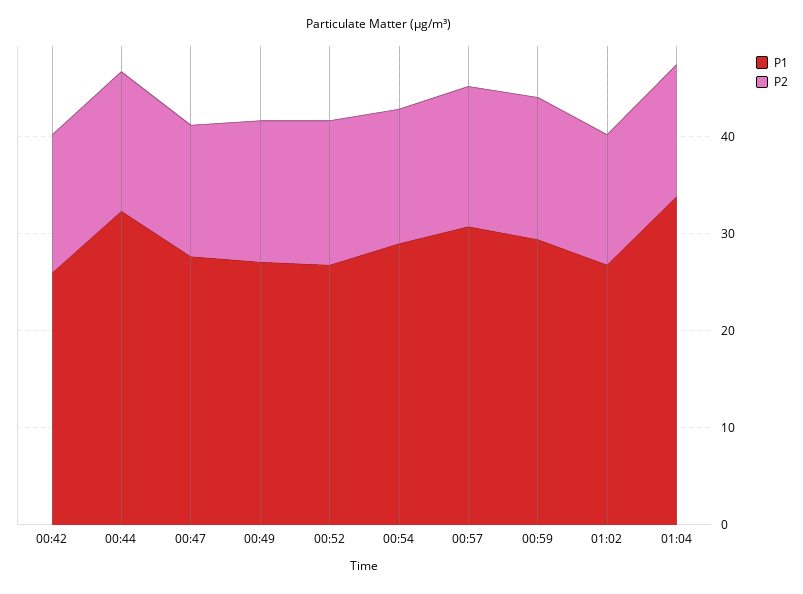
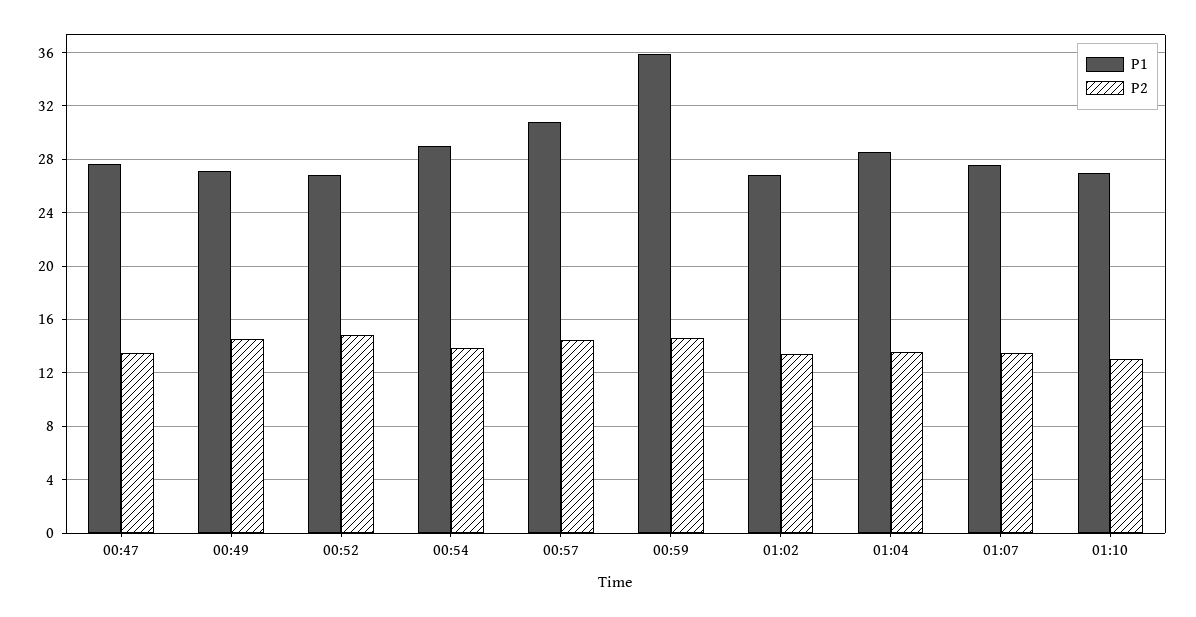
P1, 00:42: 26 -> none
P2, 00:42: 14 -> none
P1, 00:44: 32 -> none
P2, 00:44: 14 -> none
P1, 00:59: 30 -> 36
P1, 01:04: 34 -> 28.5
P1, 01:07: none -> 27.5
P2, 01:07: none -> 13.5
P1, 01:10: none -> 27
P2, 01:10: none -> 13

